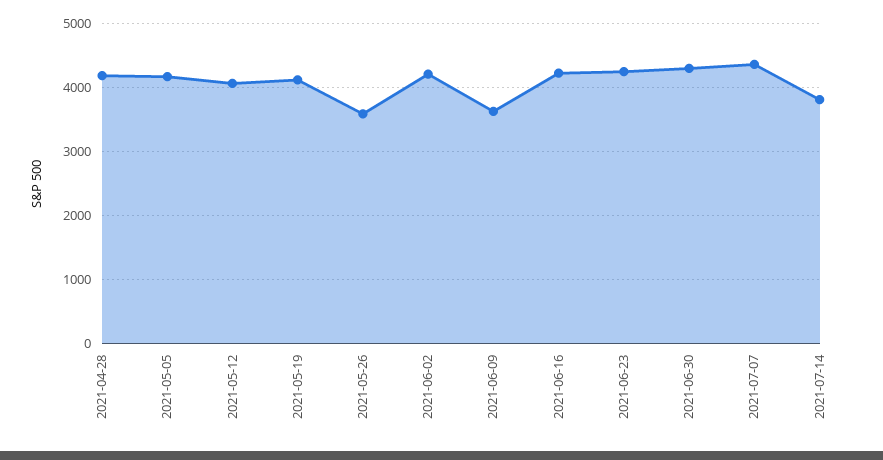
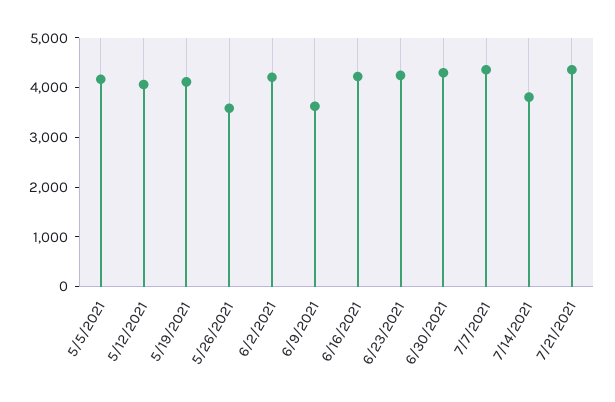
2021-04-28: 4200 -> none
7/21/2021: none -> 4400

